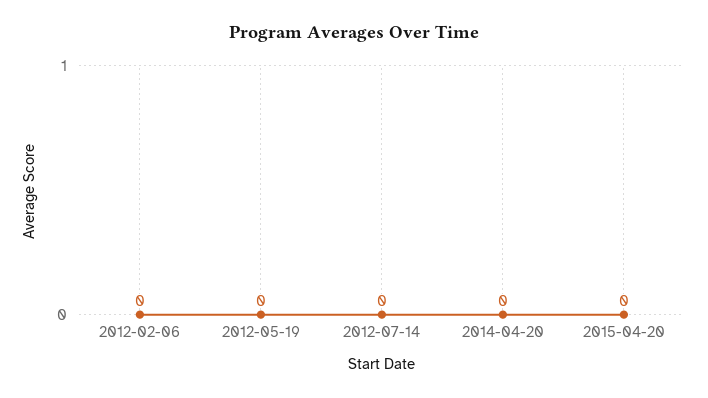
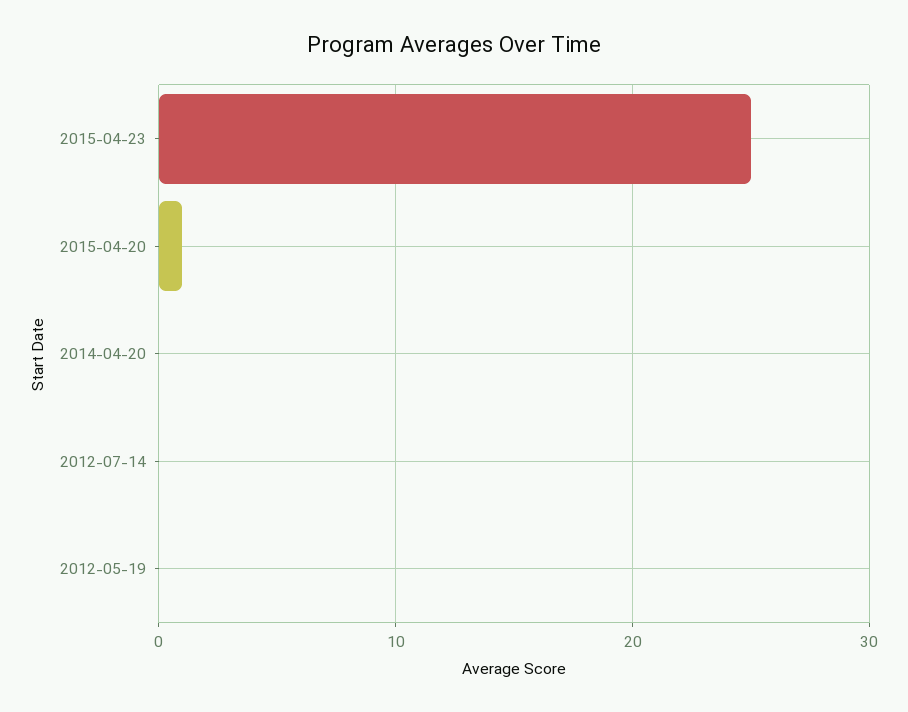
2012-02-06: 0 -> none
2015-04-20: 0 -> 1
2015-04-23: none -> 25

